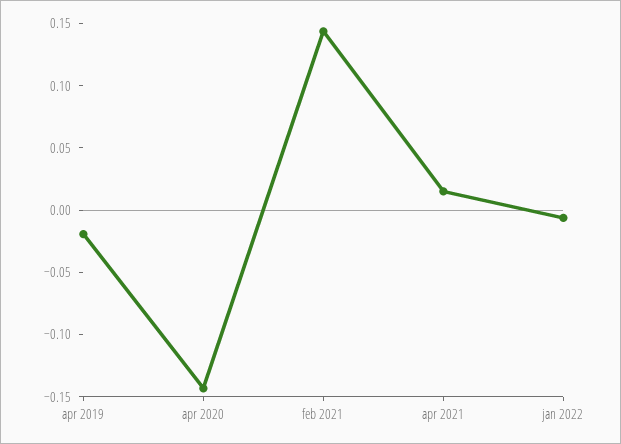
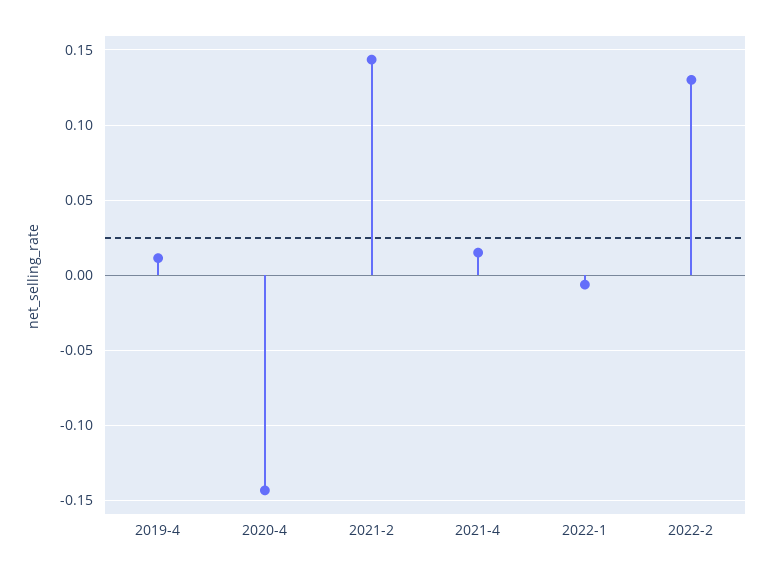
apr 2019: -0.02 -> 0.01
2022-2: none -> 0.13

